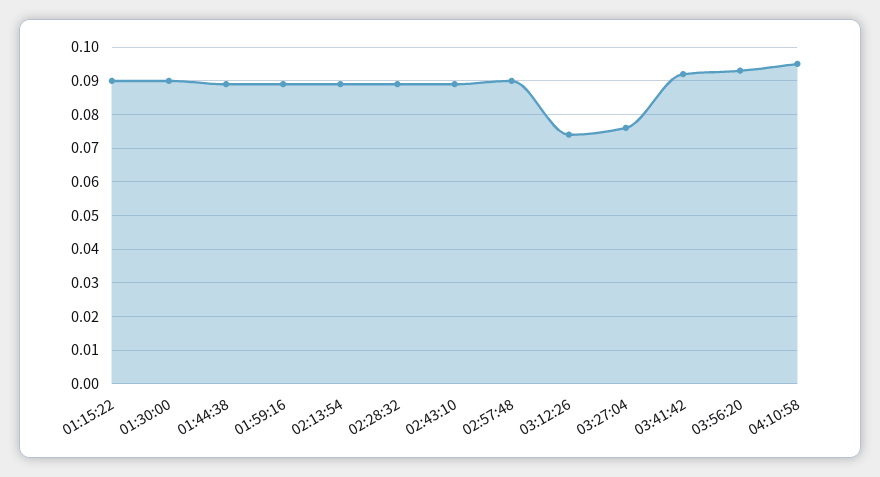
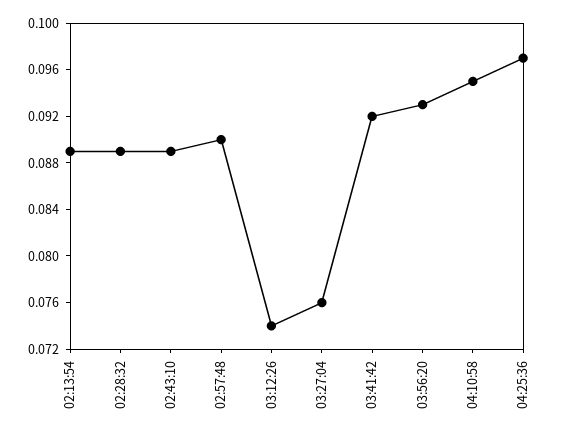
01:15:22: 0.09 -> none
01:30:00: 0.09 -> none
01:44:38: 0.09 -> none
01:59:16: 0.09 -> none
04:25:36: none -> 0.097

